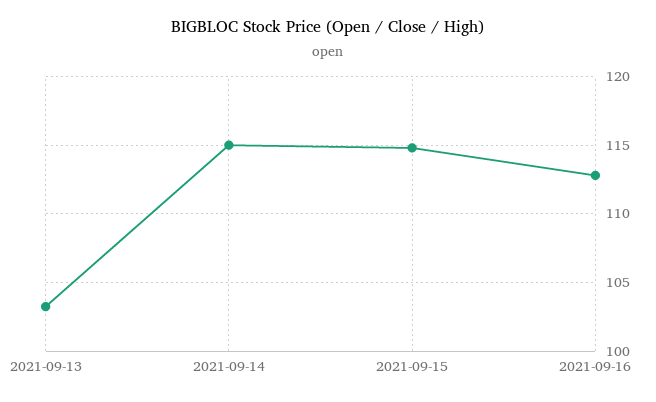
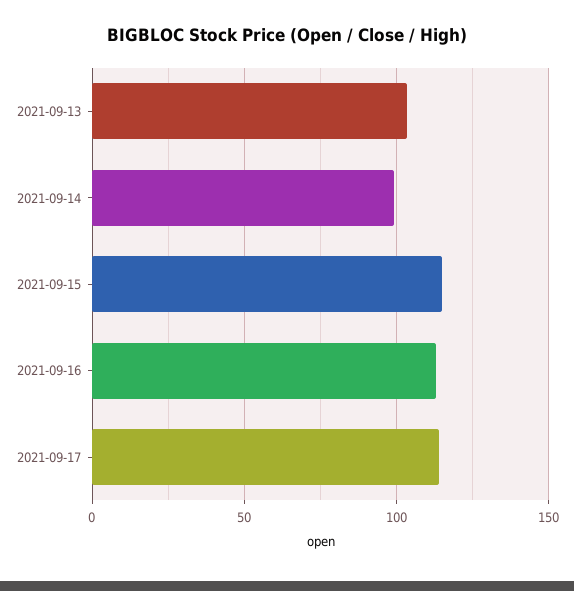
2021-09-14: 115 -> 100
2021-09-17: none -> 115

